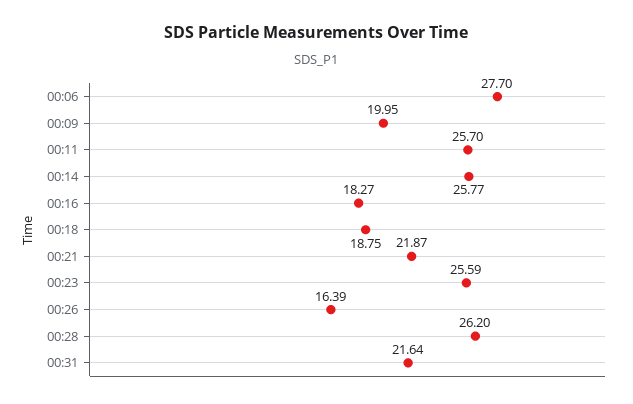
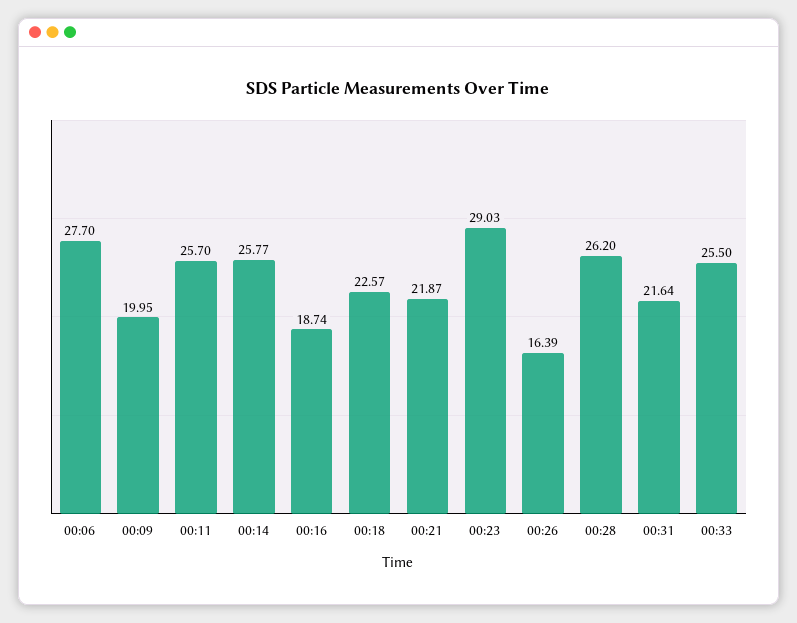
00:16: 18.27 -> 18.74
00:18: 18.75 -> 22.57
00:23: 25.59 -> 29.03
00:33: none -> 25.5

